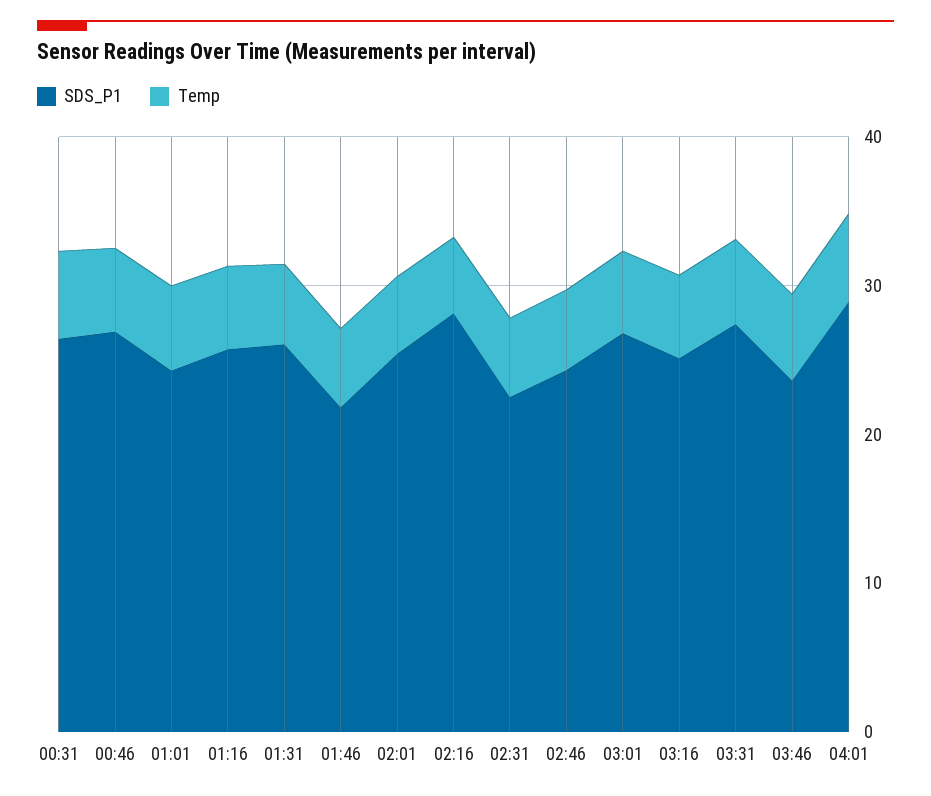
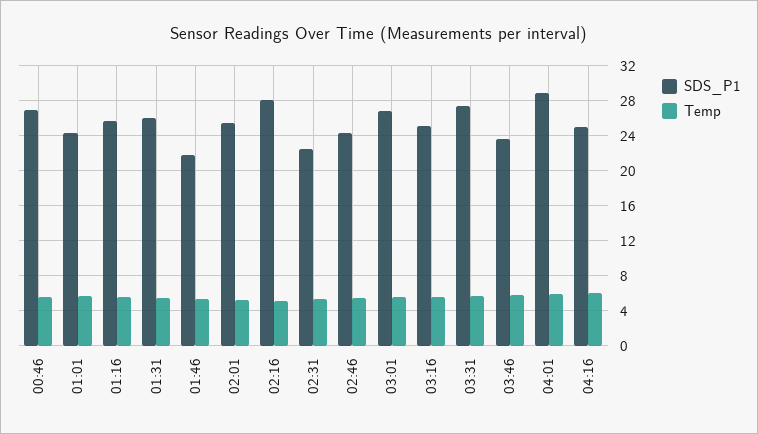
SDS_P1, 00:31: 26 -> none
Temp, 00:31: 6 -> none
SDS_P1, 04:16: none -> 25
Temp, 04:16: none -> 6

